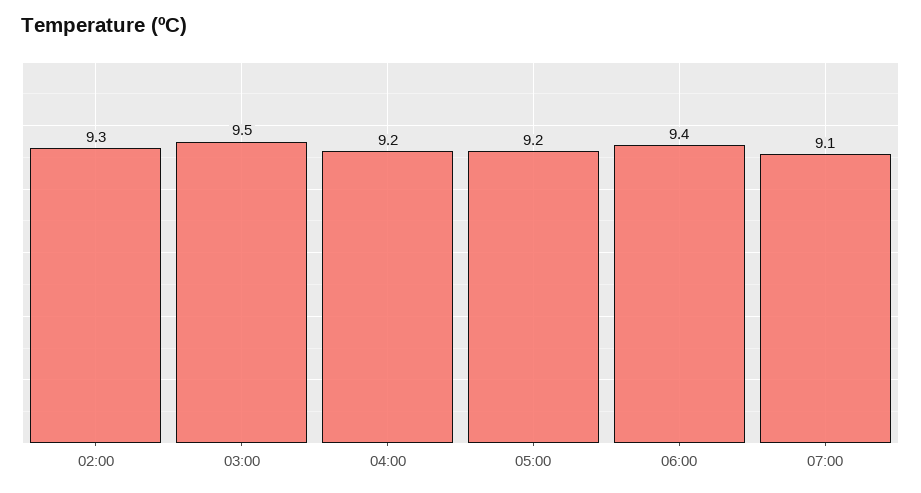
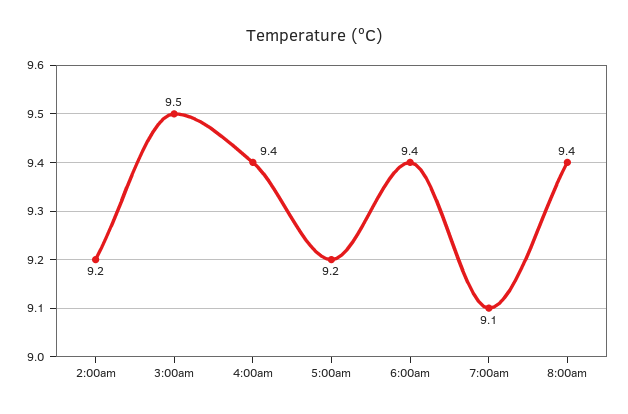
02:00: 9.3 -> 9.2
04:00: 9.2 -> 9.4
8:00am: none -> 9.4

